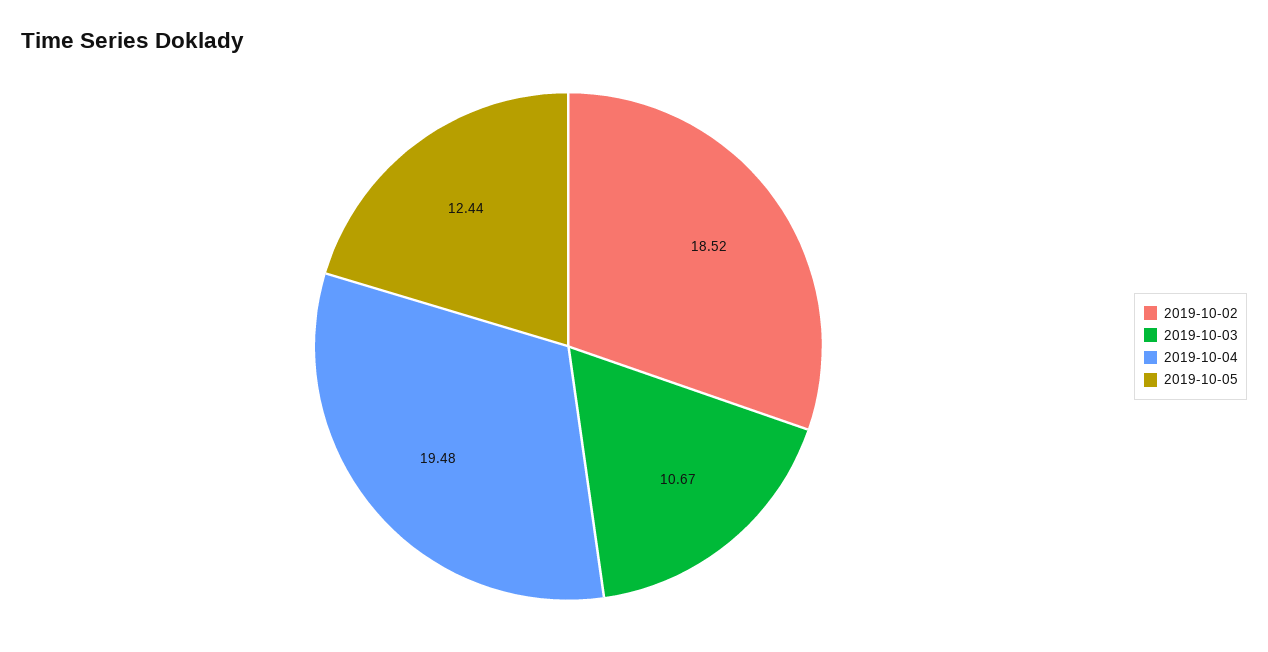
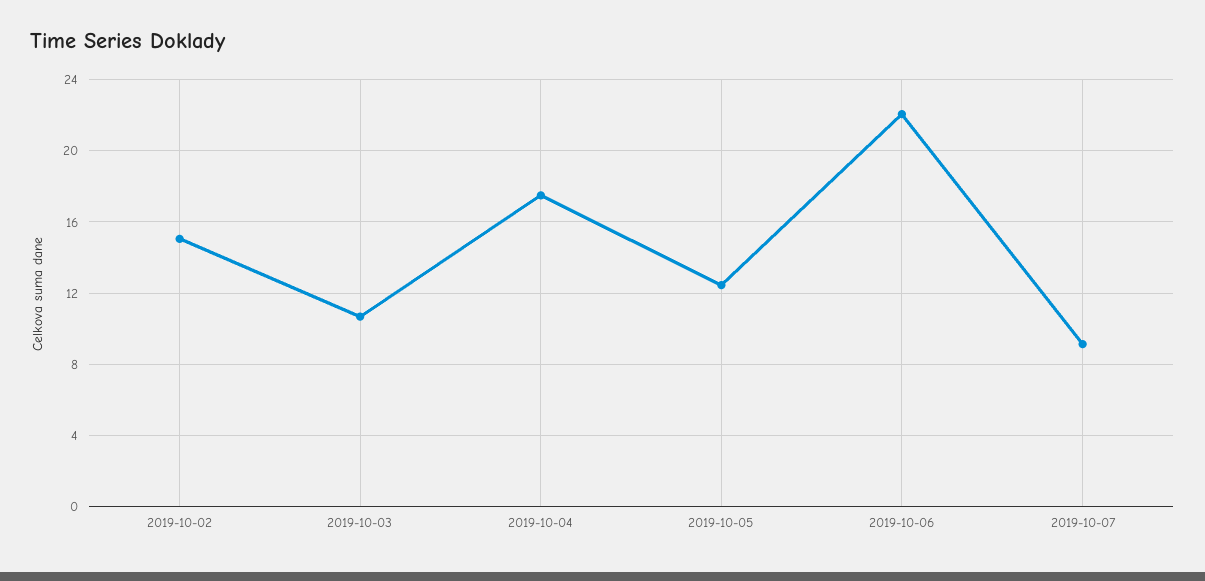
2019-10-02: 18.52 -> 15
2019-10-04: 19.48 -> 17.5
2019-10-06: none -> 22
2019-10-07: none -> 9

